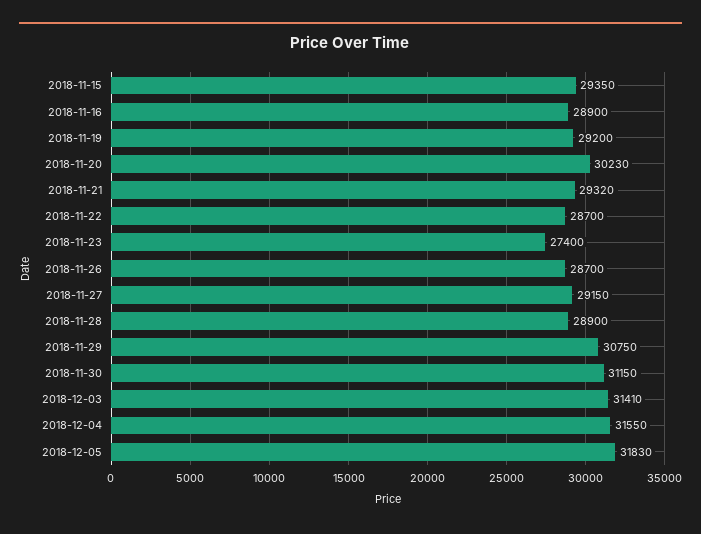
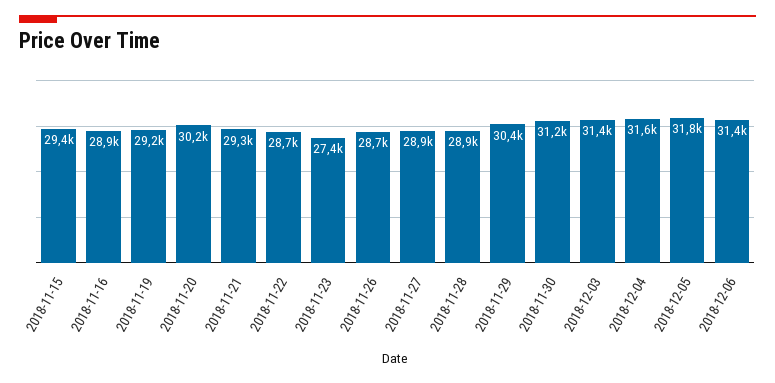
2018-11-27: 29150 -> 28900
2018-11-29: 30750 -> 30400
2018-12-06: none -> 31400

